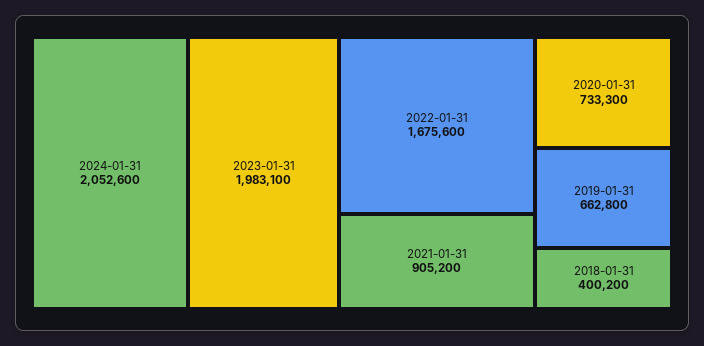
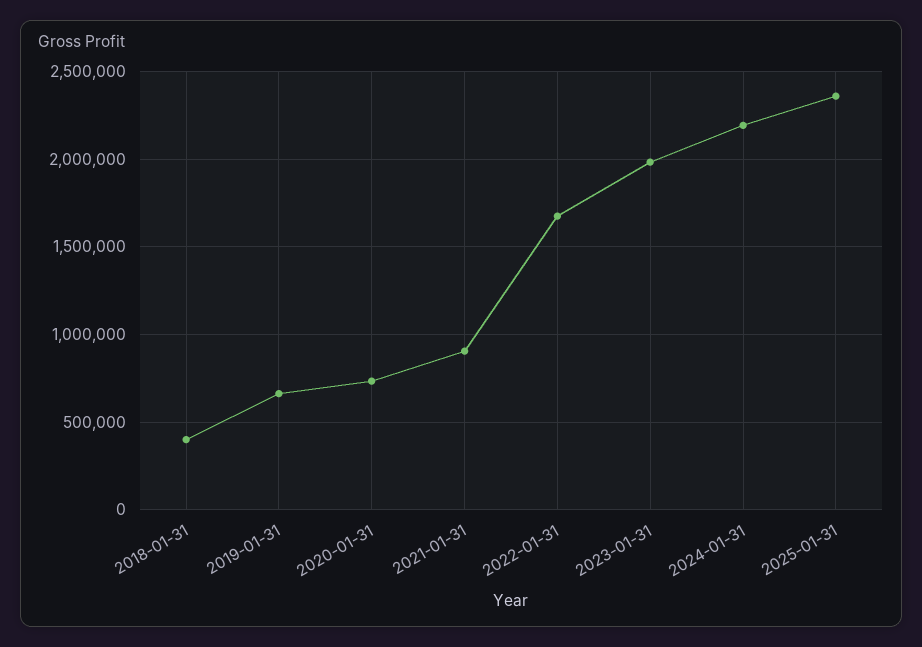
2024-01-31: 2052600 -> 2200000
2025-01-31: none -> 2350000

